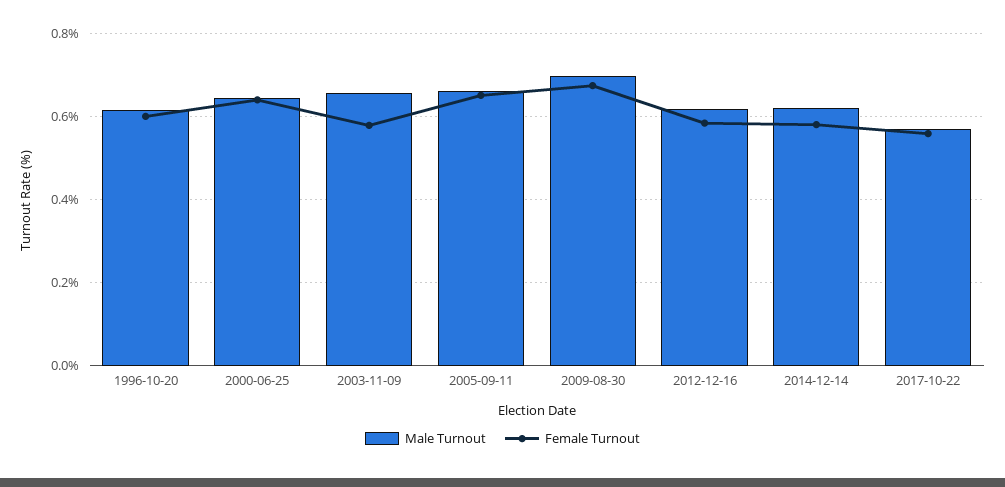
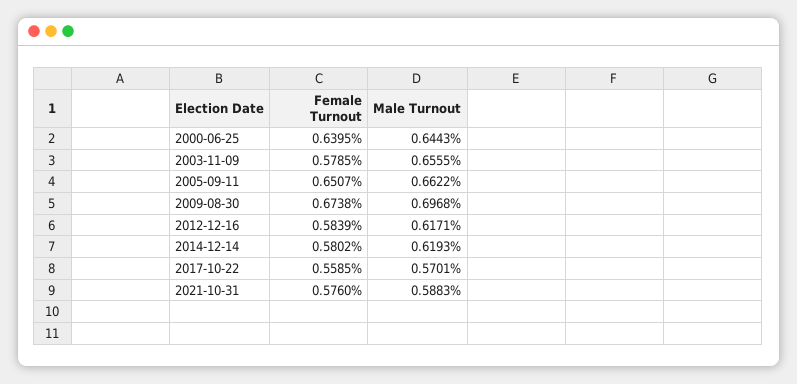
Male Turnout, 1996-10-20: 0.62 -> none
Female Turnout, 1996-10-20: 0.6 -> none
Female Turnout, 2021-10-31: none -> 0.576
Male Turnout, 2021-10-31: none -> 0.5883

